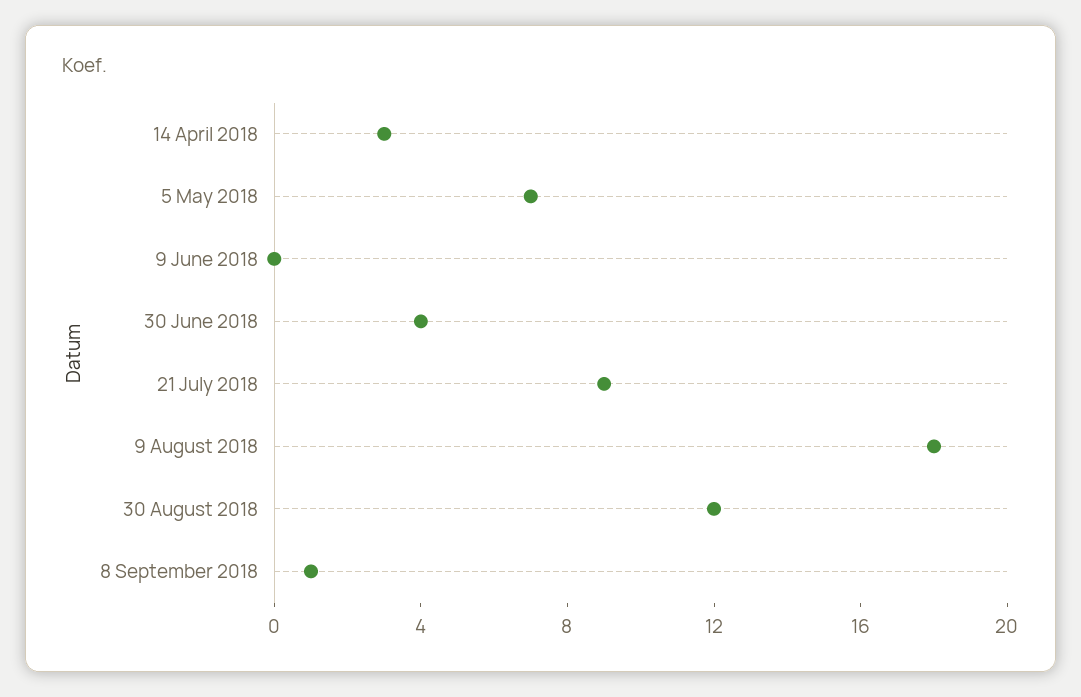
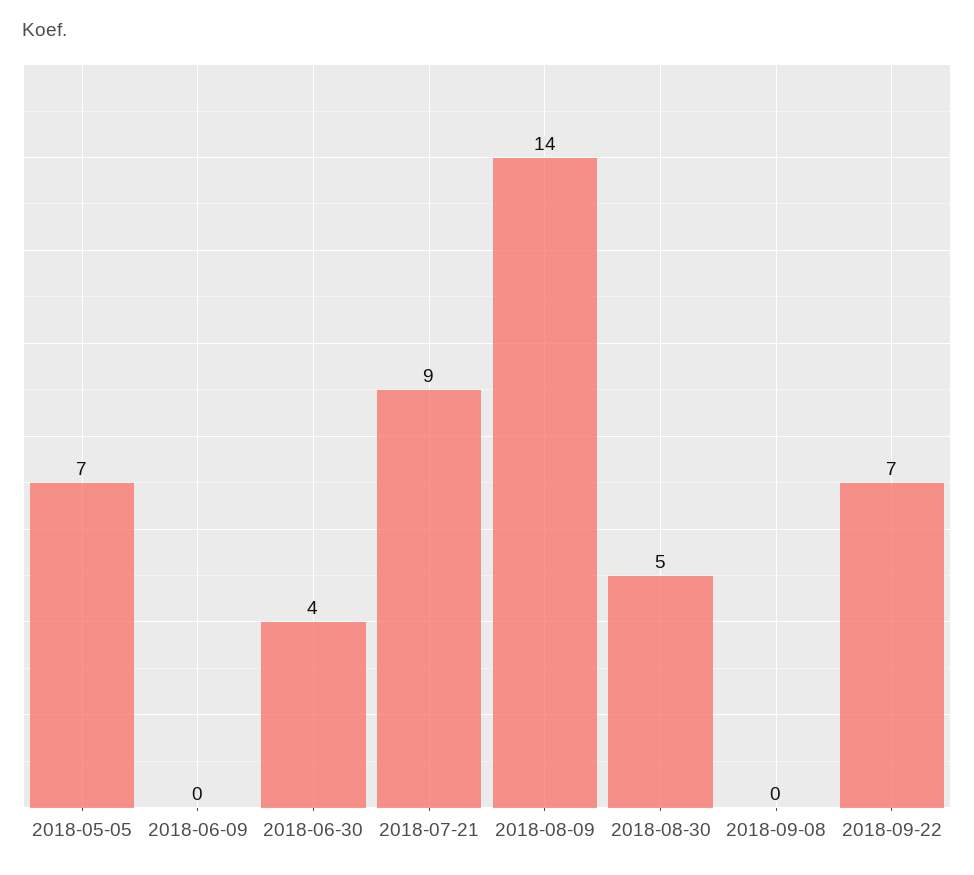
14 April 2018: 3 -> none
9 August 2018: 18 -> 14
30 August 2018: 12 -> 5
8 September 2018: 1 -> 0
2018-09-22: none -> 7

